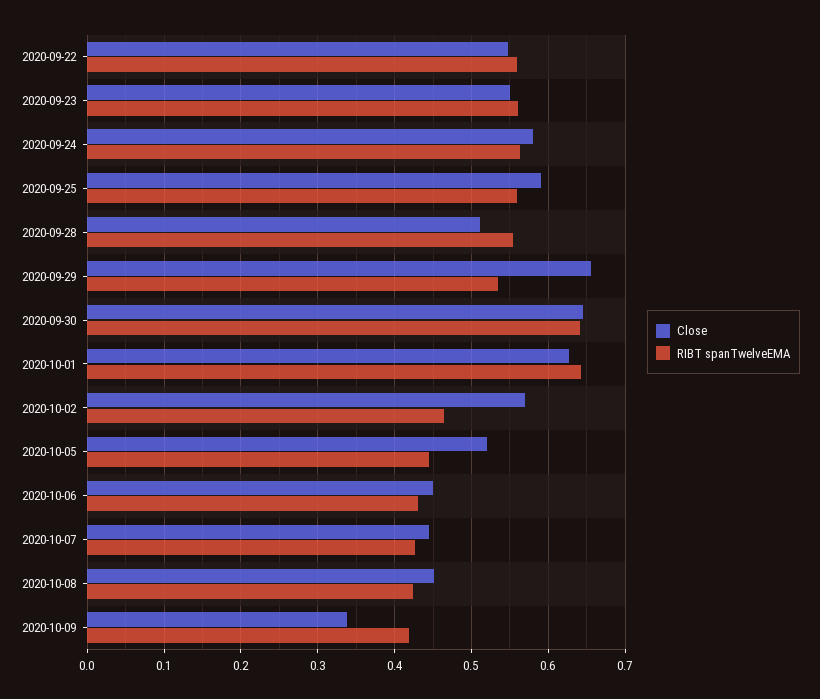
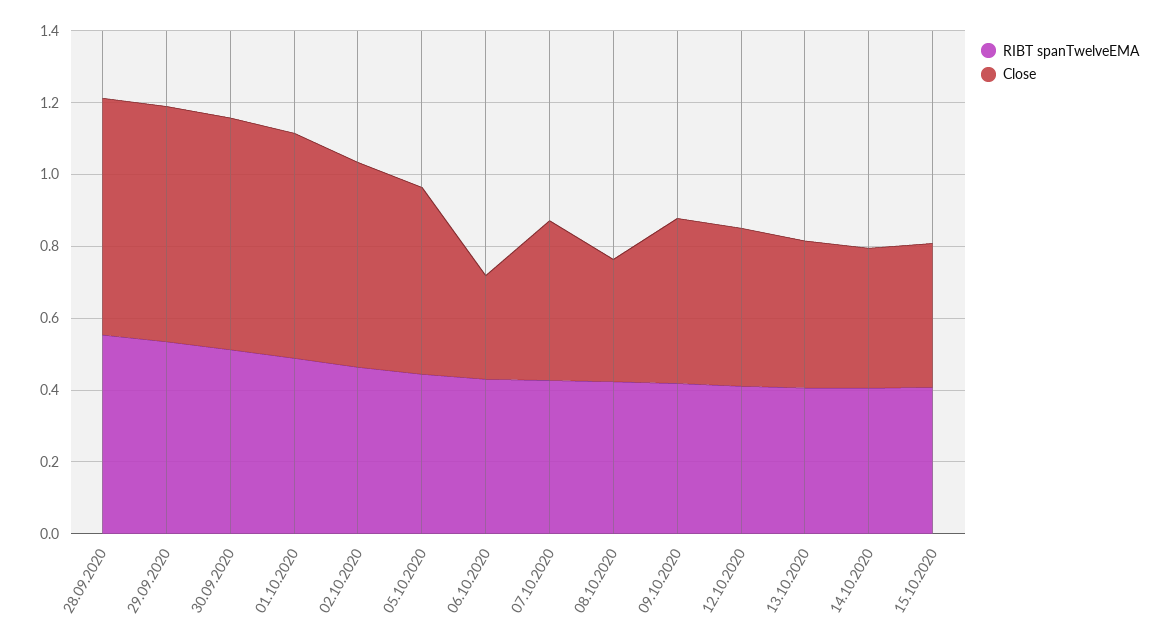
Close, 2020-09-22: 0.55 -> none
RIBT spanTwelveEMA, 2020-09-22: 0.56 -> none
Close, 2020-09-23: 0.55 -> none
RIBT spanTwelveEMA, 2020-09-23: 0.56 -> none
Close, 2020-09-24: 0.58 -> none
RIBT spanTwelveEMA, 2020-09-24: 0.56 -> none
Close, 2020-09-25: 0.59 -> none
RIBT spanTwelveEMA, 2020-09-25: 0.56 -> none
Close, 2020-09-28: 0.51 -> 0.65
RIBT spanTwelveEMA, 2020-09-30: 0.64 -> 0.5
RIBT spanTwelveEMA, 2020-10-01: 0.64 -> 0.5
Close, 2020-10-06: 0.45 -> 0.3
Close, 2020-10-08: 0.45 -> 0.35
Close, 2020-10-09: 0.34 -> 0.45
RIBT spanTwelveEMA, 12.10.2020: none -> 0.4
Close, 12.10.2020: none -> 0.45
RIBT spanTwelveEMA, 13.10.2020: none -> 0.4
Close, 13.10.2020: none -> 0.4
RIBT spanTwelveEMA, 14.10.2020: none -> 0.4
Close, 14.10.2020: none -> 0.4
RIBT spanTwelveEMA, 15.10.2020: none -> 0.4
Close, 15.10.2020: none -> 0.4

